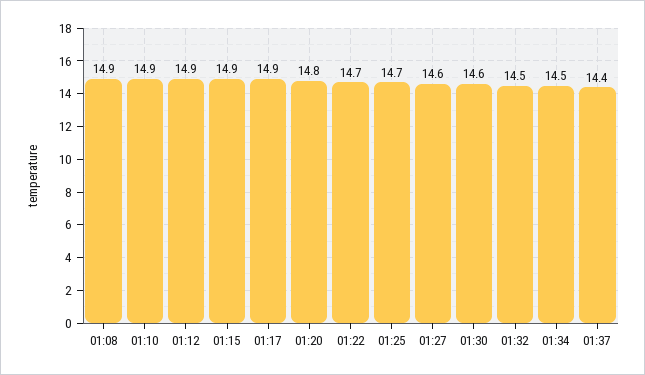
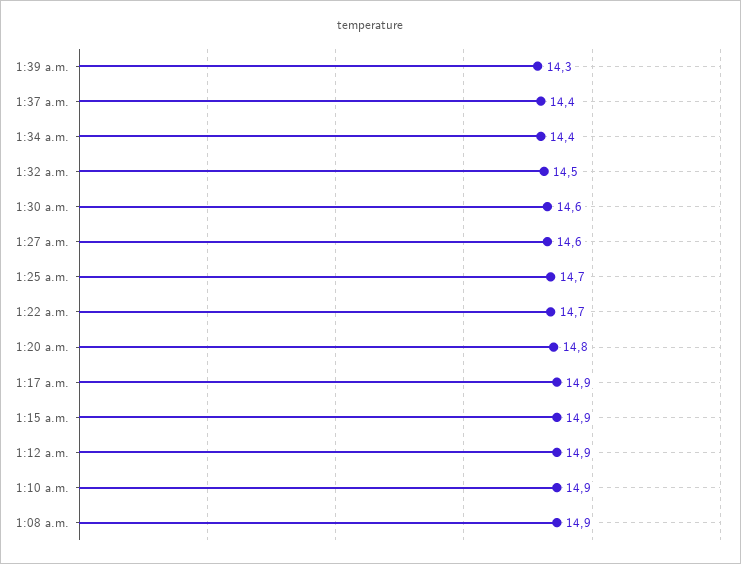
01:34: 14.5 -> 14.4
1:39 a.m.: none -> 14.3

